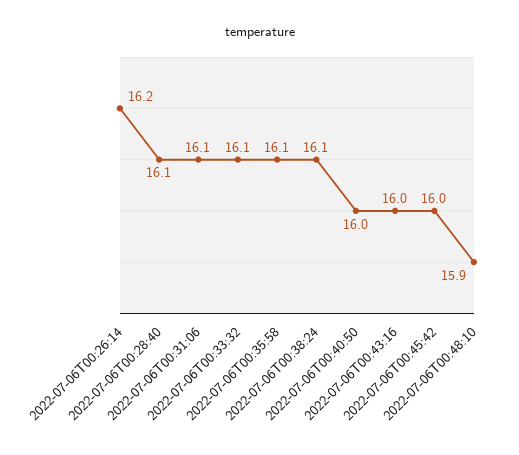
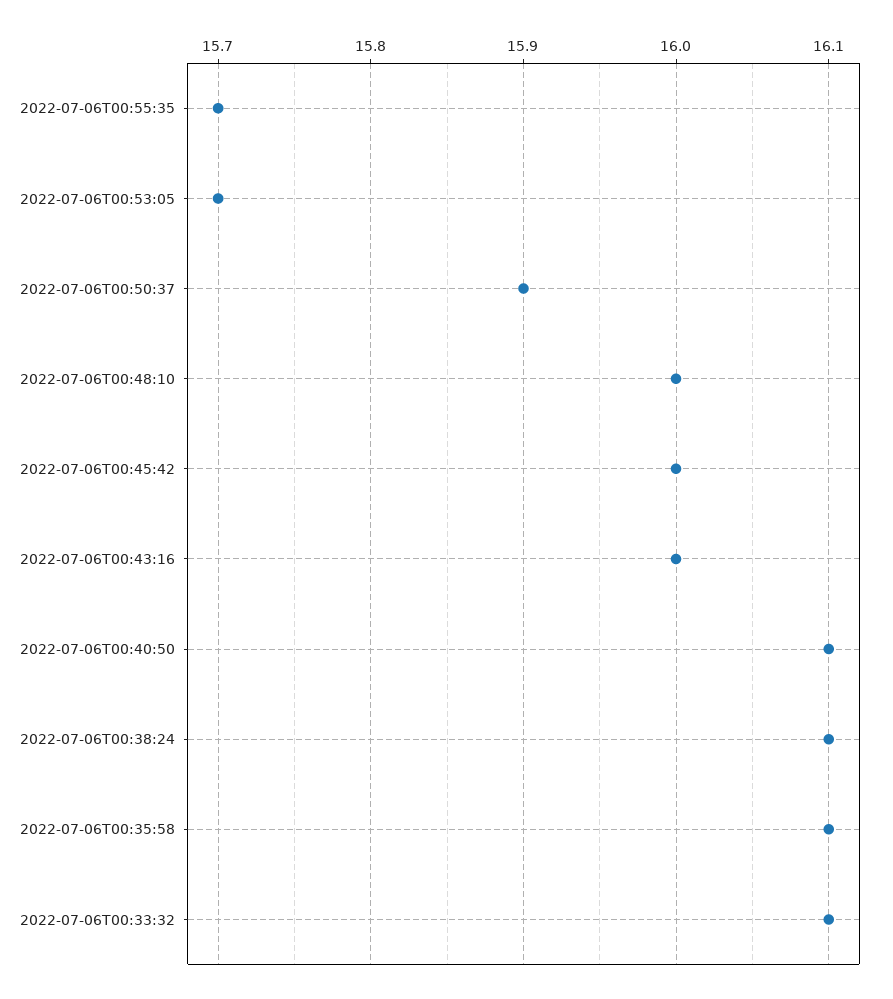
2022-07-06T00:26:14: 16.2 -> none
2022-07-06T00:28:40: 16.1 -> none
2022-07-06T00:31:06: 16.1 -> none
2022-07-06T00:40:50: 16 -> 16.1
2022-07-06T00:48:10: 15.9 -> 16
2022-07-06T00:55:35: none -> 15.7
2022-07-06T00:53:05: none -> 15.7
2022-07-06T00:50:37: none -> 15.9

